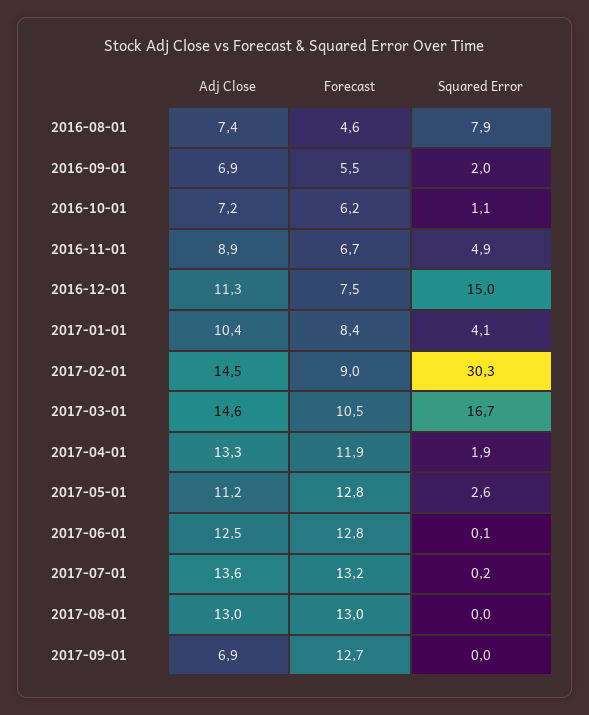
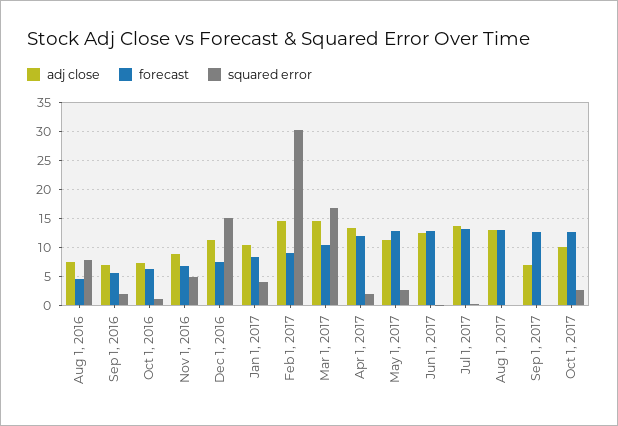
Adj Close, Oct 1, 2017: none -> 10
Forecast, Oct 1, 2017: none -> 12.5
Squared Error, Oct 1, 2017: none -> 2.5

